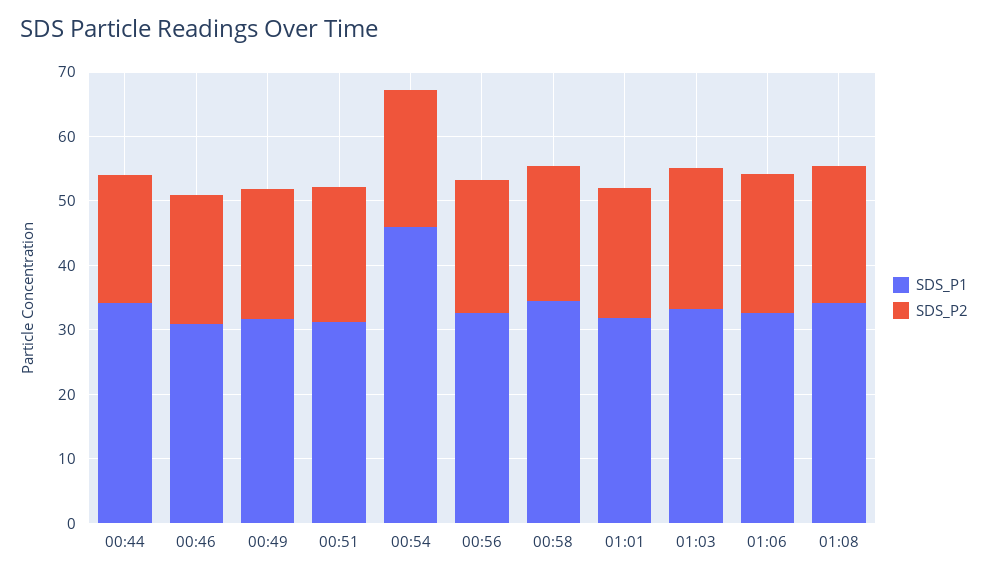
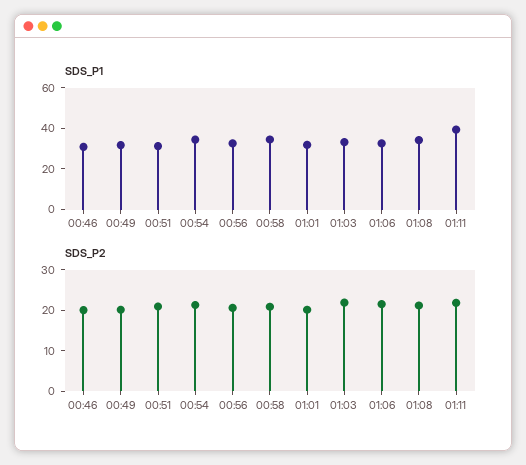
SDS_P1, 00:44: 34 -> none
SDS_P2, 00:44: 20 -> none
SDS_P1, 00:54: 46 -> 35
SDS_P1, 01:11: none -> 40
SDS_P2, 01:11: none -> 22

